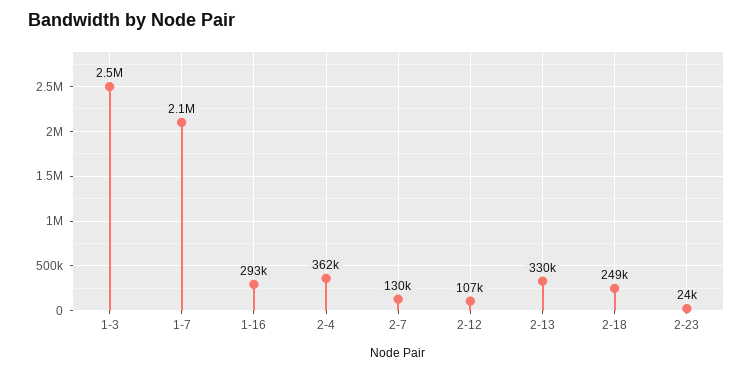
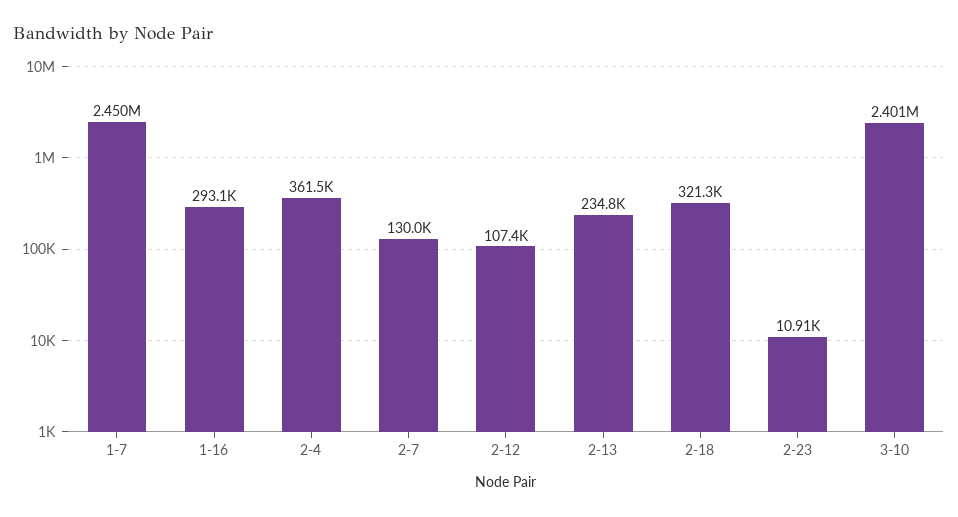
1-3: 2500000 -> none
1-7: 2100000 -> 2450000
2-13: 330000 -> 234800
2-18: 249000 -> 321300
2-23: 24000 -> 10910
3-10: none -> 2401000

